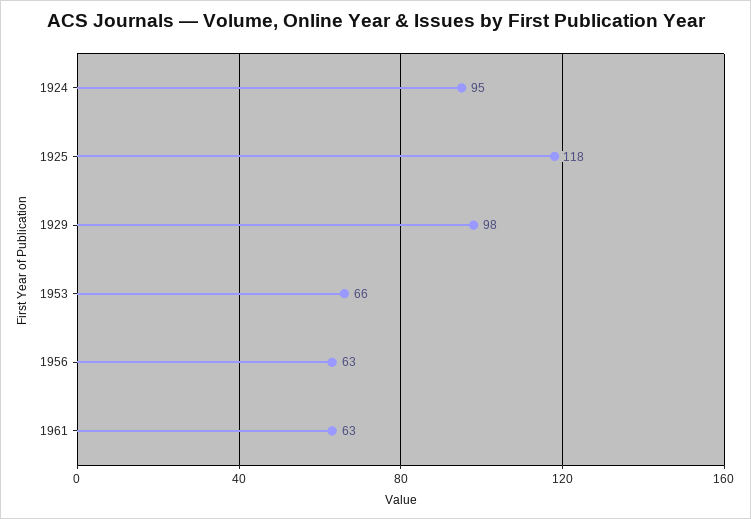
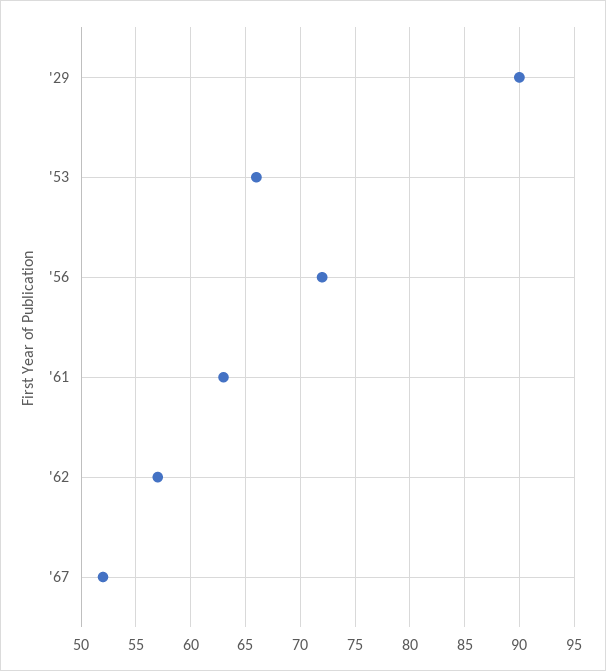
1924: 95 -> none
1925: 118 -> none
1929: 98 -> 90
1956: 63 -> 72
'62: none -> 57
'67: none -> 52

